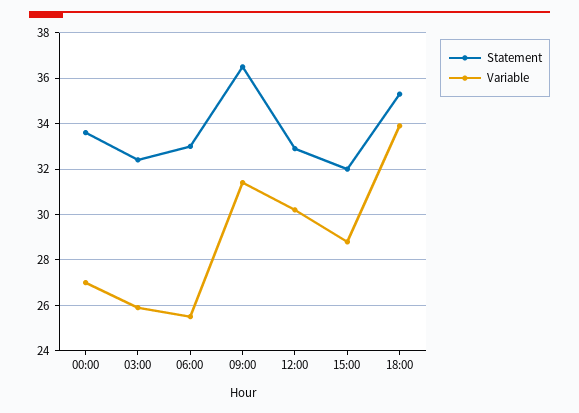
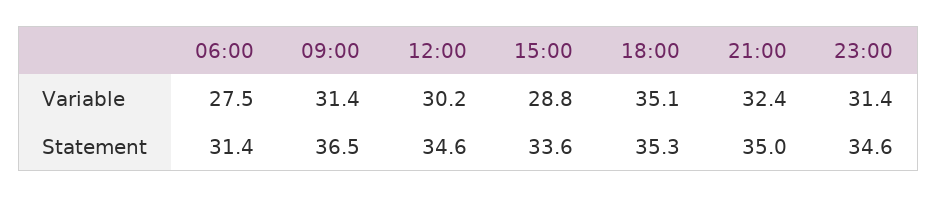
Statement, 00:00: 33.5 -> none
Variable, 00:00: 27 -> none
Statement, 03:00: 32.5 -> none
Variable, 03:00: 26 -> none
Statement, 06:00: 33 -> 31.4
Variable, 06:00: 25.5 -> 27.5
Statement, 12:00: 33 -> 34.6
Statement, 15:00: 32 -> 33.6
Variable, 18:00: 34 -> 35.1
Variable, 21:00: none -> 32.4
Variable, 23:00: none -> 31.4
Statement, 21:00: none -> 35
Statement, 23:00: none -> 34.6

